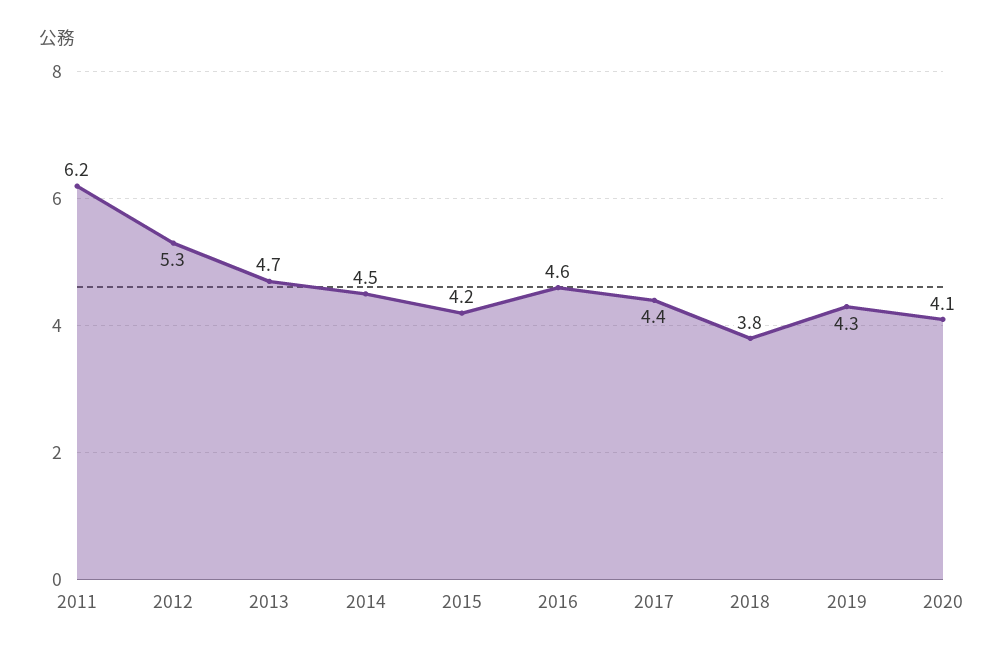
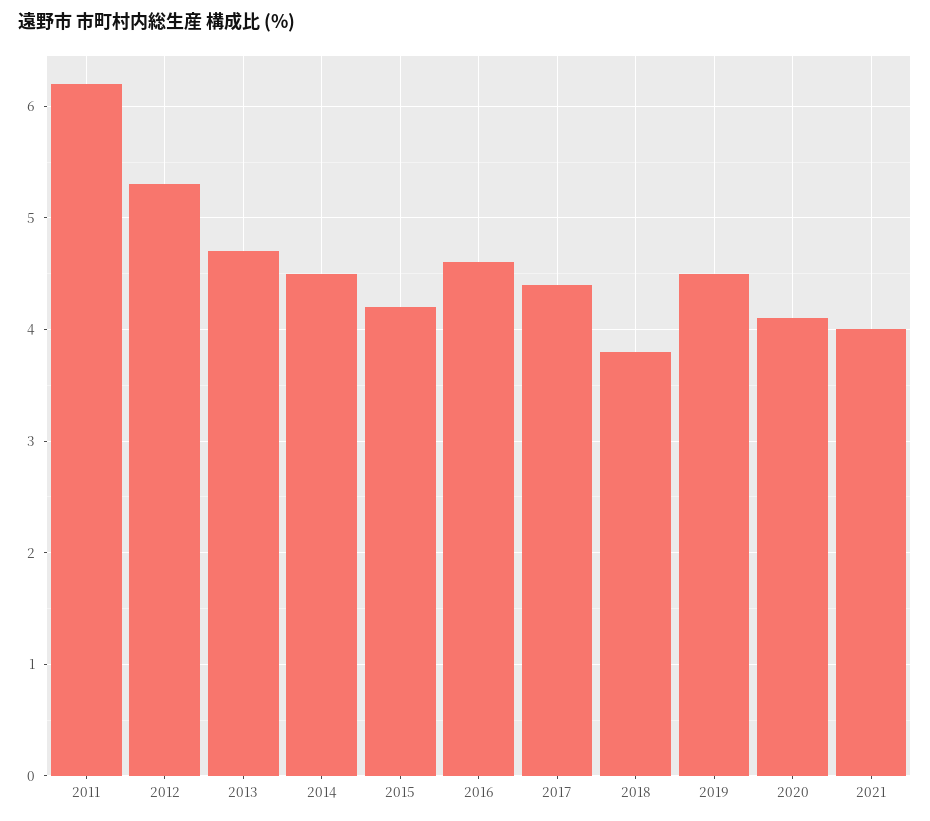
2019: 4.3 -> 4.5
2021: none -> 4

